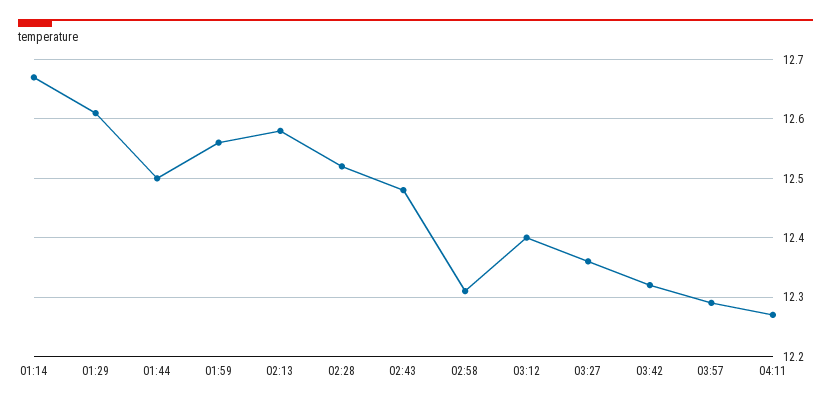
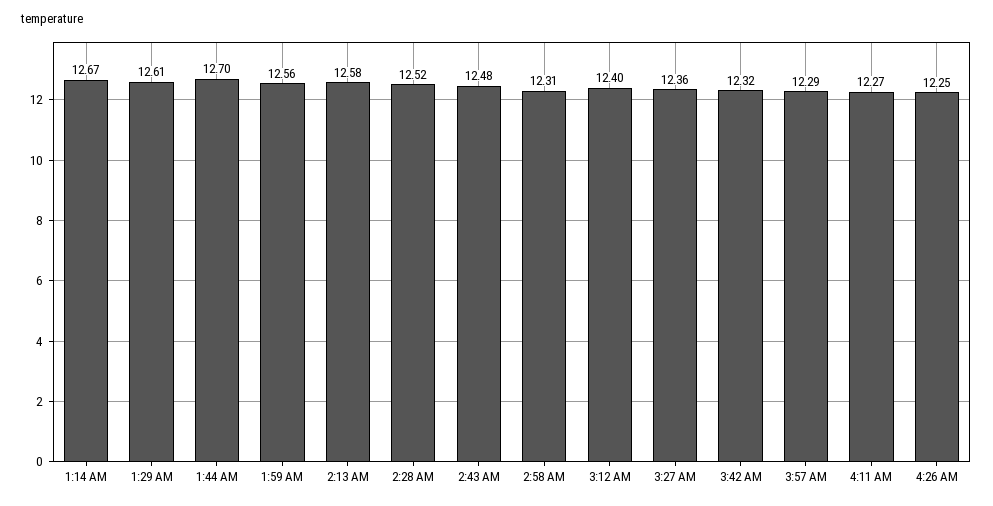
01:44: 12.5 -> 12.7
4:26 AM: none -> 12.25

